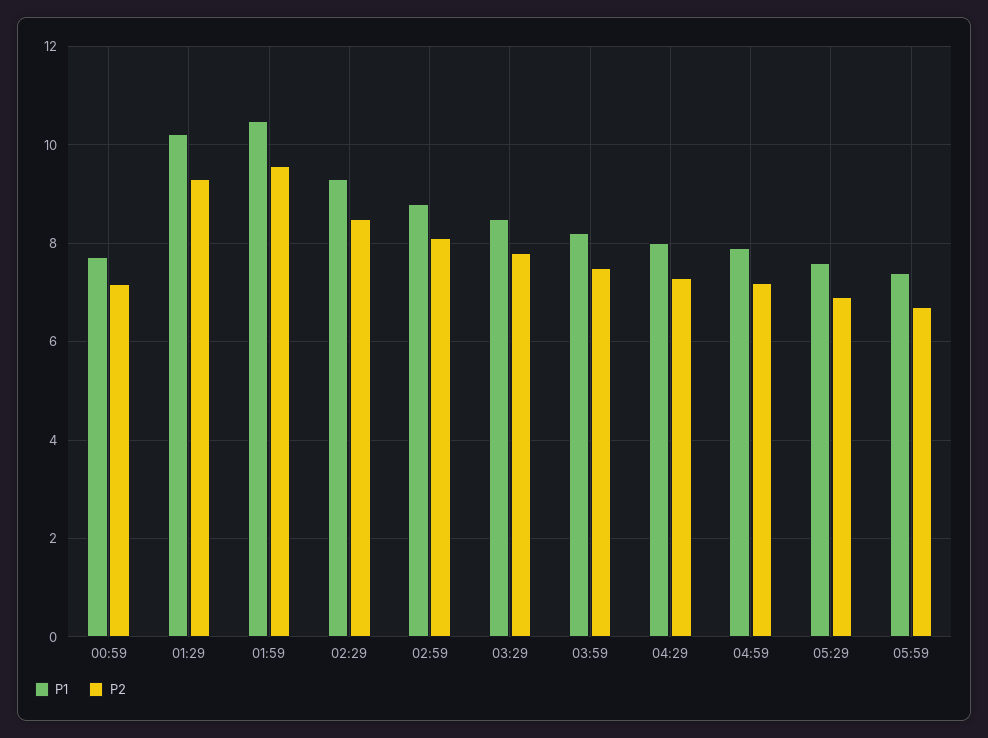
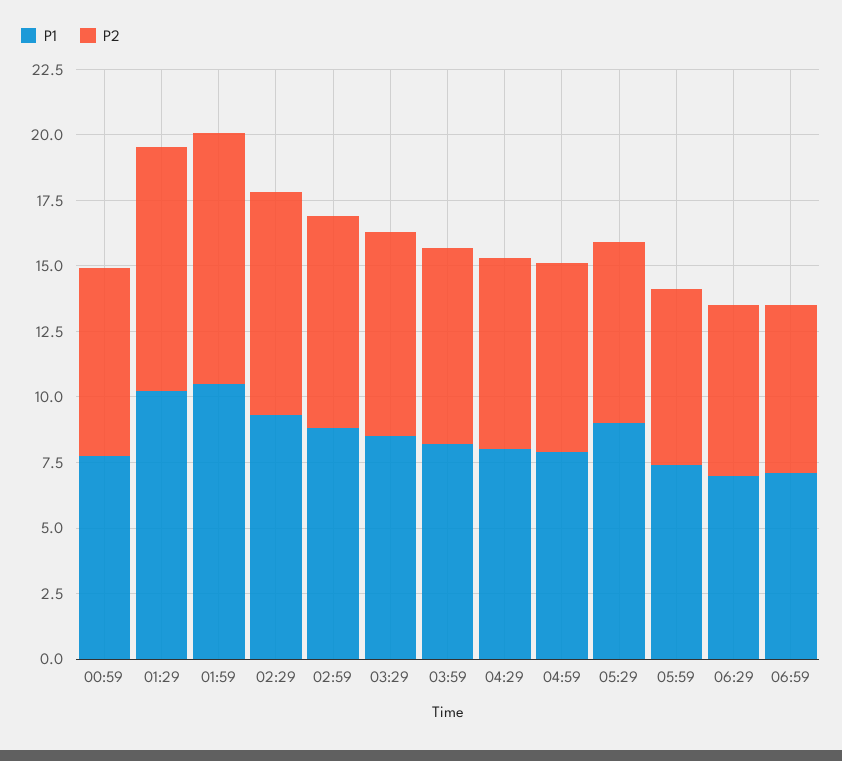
P1, 05:29: 7.6 -> 9
P1, 06:29: none -> 7
P2, 06:29: none -> 6.5
P1, 06:59: none -> 7
P2, 06:59: none -> 6.5

